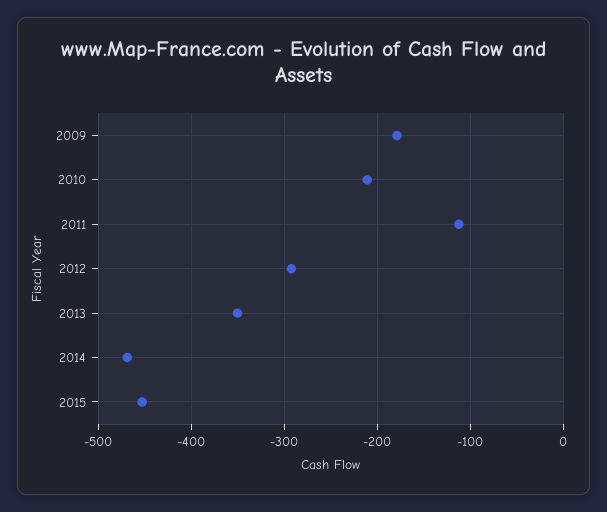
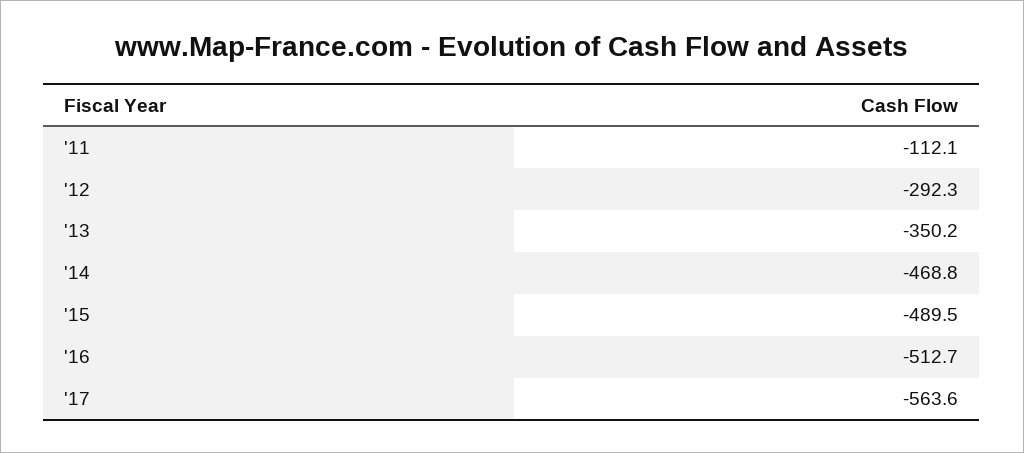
2009: -180 -> none
2010: -210 -> none
2015: -450 -> -489.5
'16: none -> -512.7
'17: none -> -563.6

